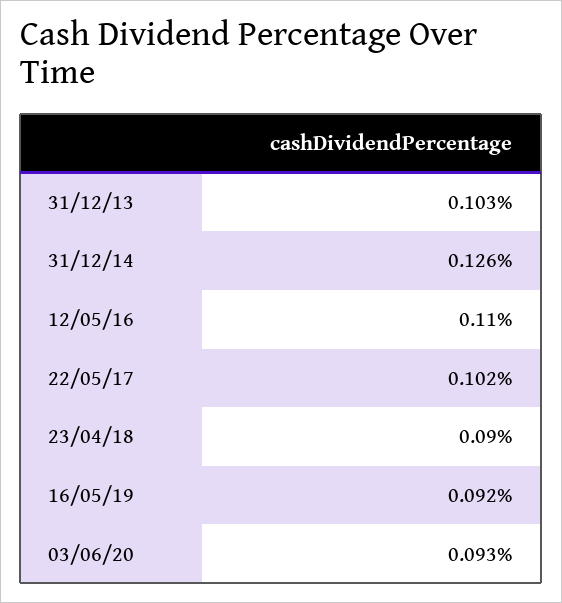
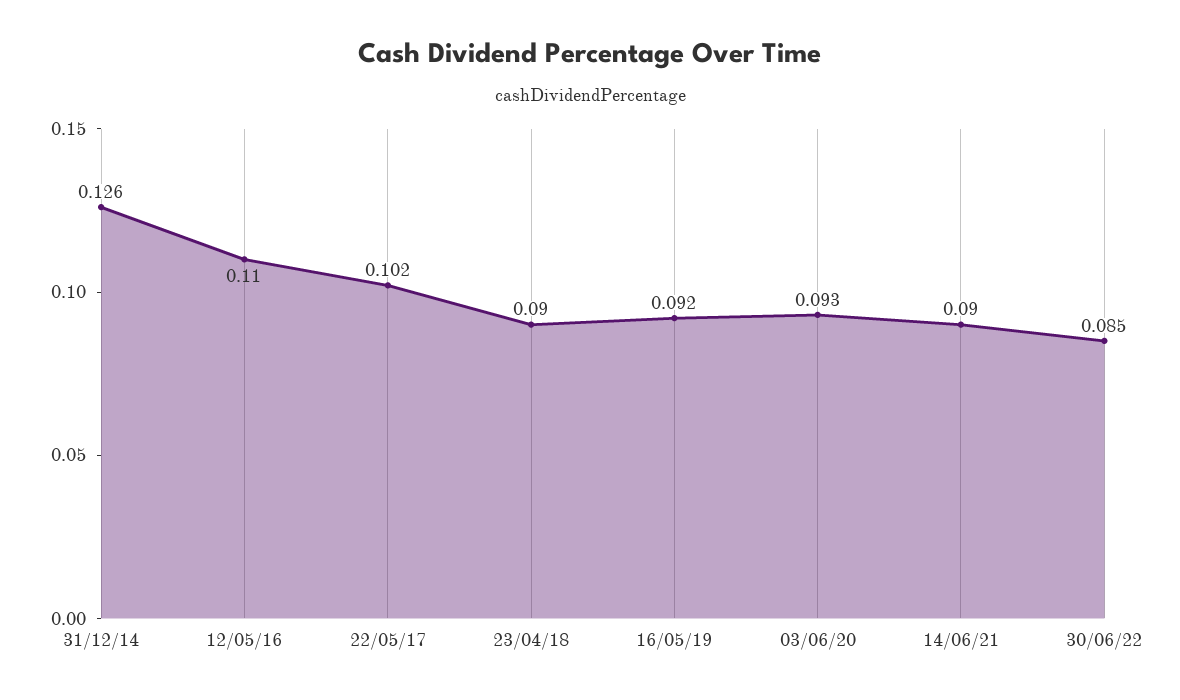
31/12/13: 0.103 -> none
14/06/21: none -> 0.09
30/06/22: none -> 0.085

